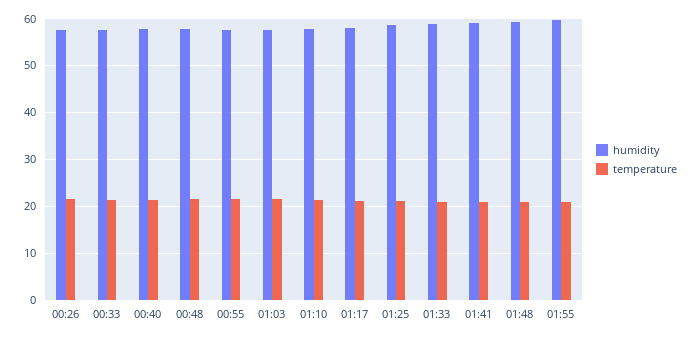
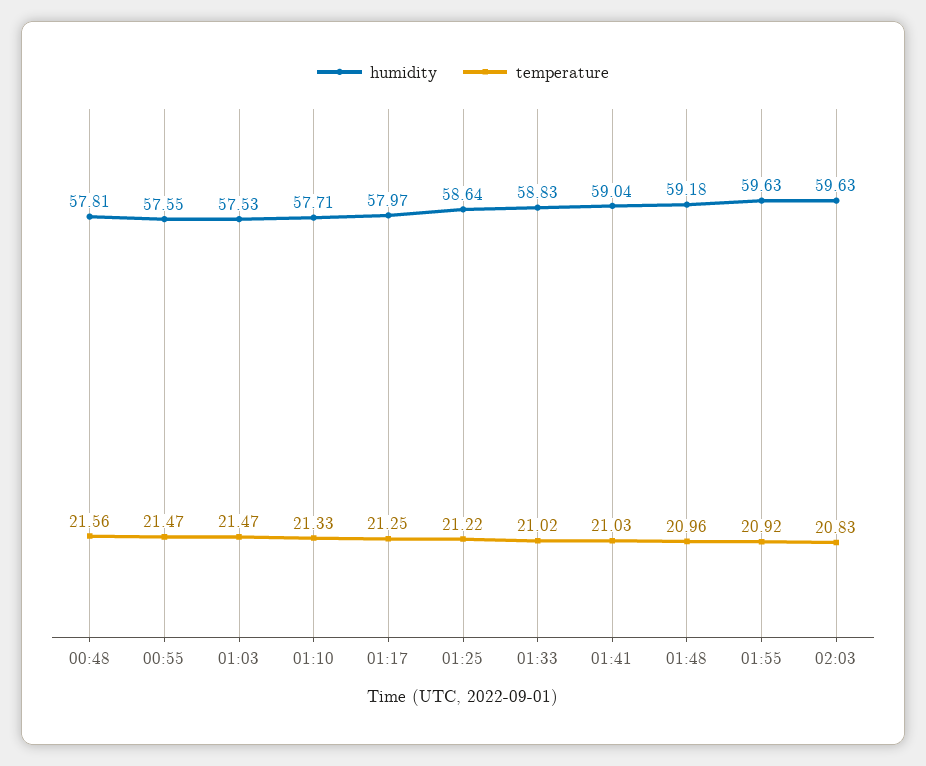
humidity, 00:26: 58 -> none
temperature, 00:26: 22 -> none
humidity, 00:33: 58 -> none
temperature, 00:33: 22 -> none
humidity, 00:40: 58 -> none
temperature, 00:40: 22 -> none
humidity, 02:03: none -> 59.63
temperature, 02:03: none -> 20.83

